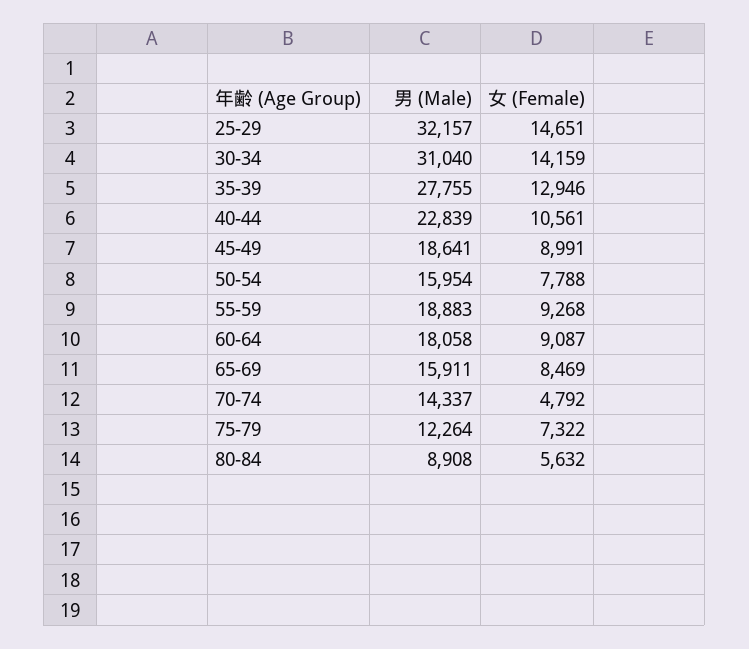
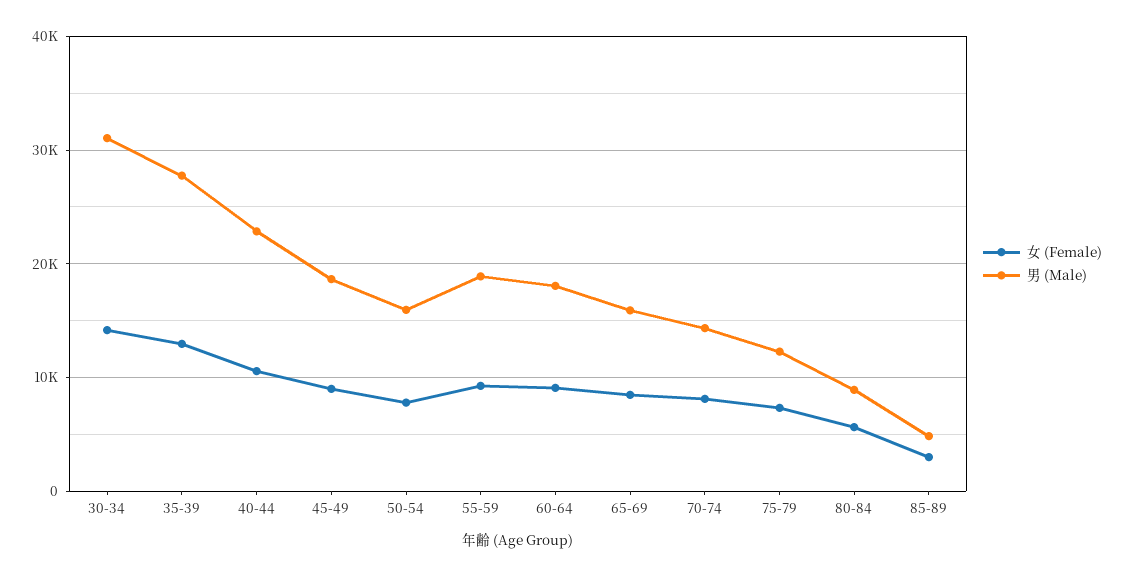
男 (Male), 25-29: 32157 -> none
女 (Female), 25-29: 14651 -> none
女 (Female), 70-74: 4792 -> 8000
女 (Female), 85-89: none -> 3000
男 (Male), 85-89: none -> 5000

